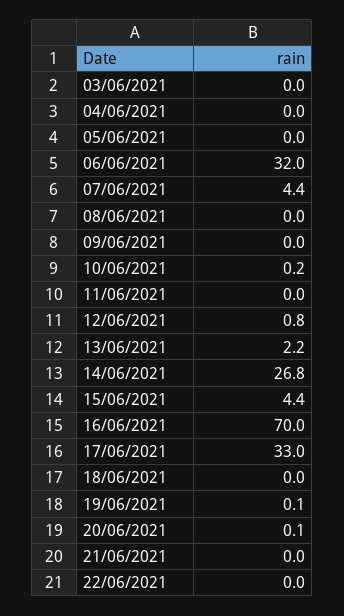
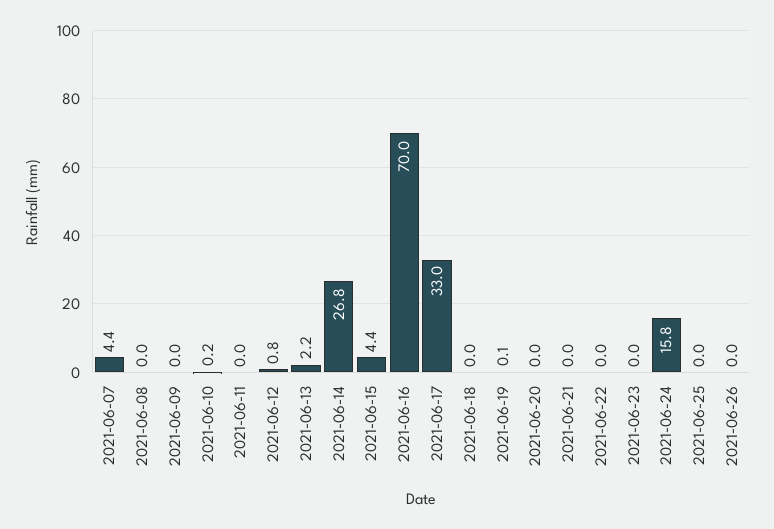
03/06/2021: 0 -> none
04/06/2021: 0 -> none
05/06/2021: 0 -> none
06/06/2021: 32 -> none
20/06/2021: 0.1 -> 0
2021-06-23: none -> 0
2021-06-24: none -> 15.8
2021-06-25: none -> 0
2021-06-26: none -> 0

